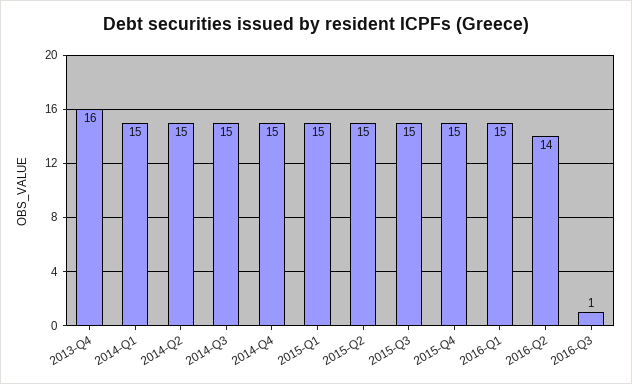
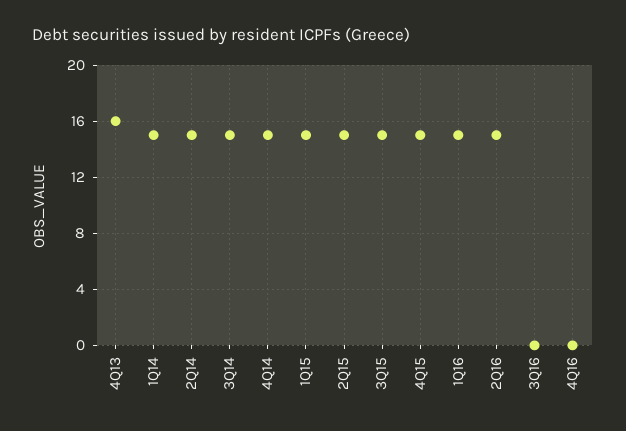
2016-Q2: 14 -> 15
2016-Q3: 1 -> 0
4Q16: none -> 0

